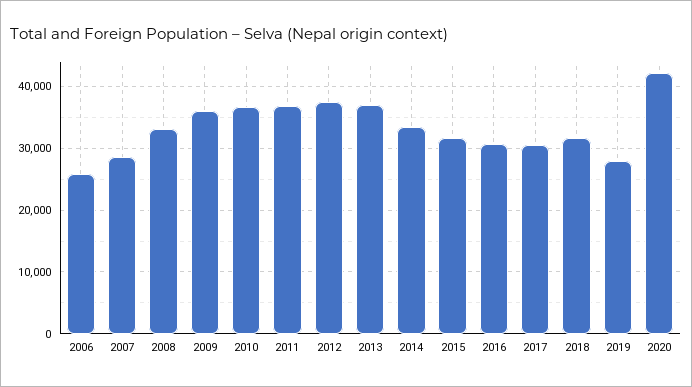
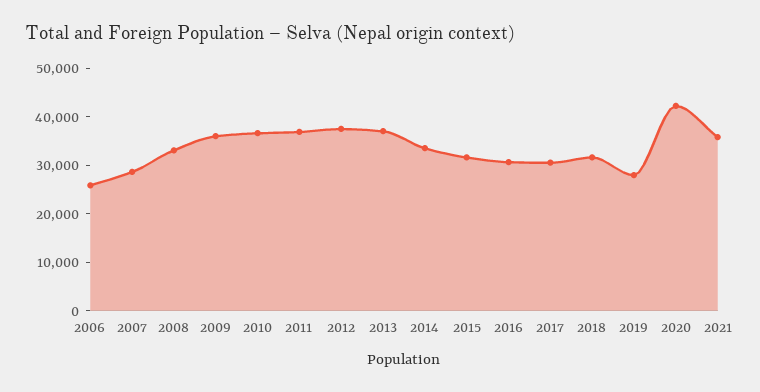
2021: none -> 36000

